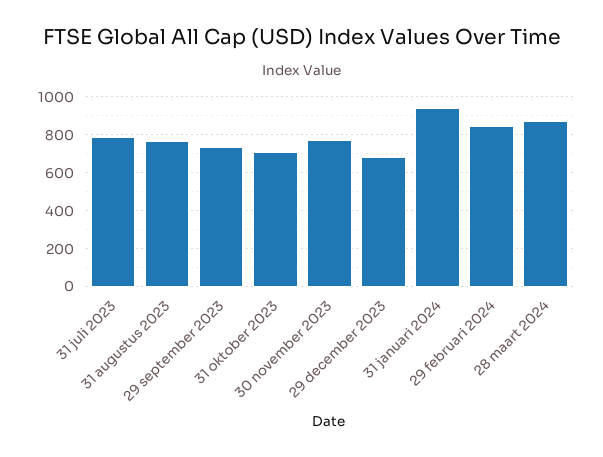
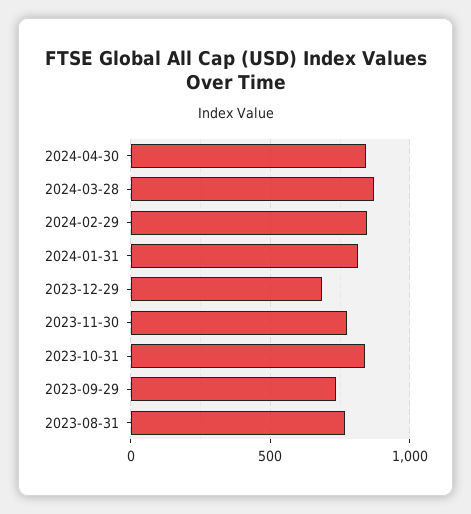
31 juli 2023: 800 -> none
31 oktober 2023: 700 -> 850
31 januari 2024: 950 -> 800
2024-04-30: none -> 850

